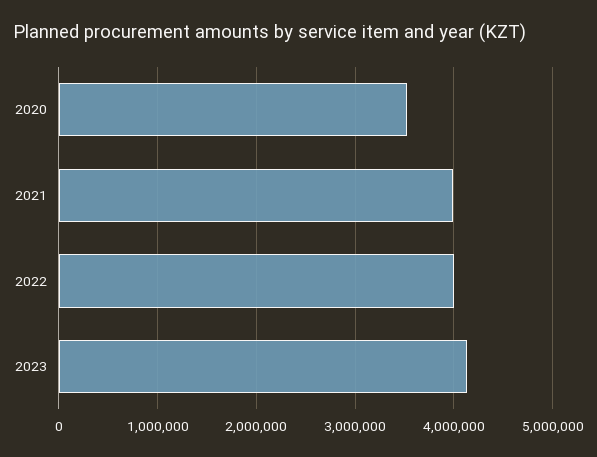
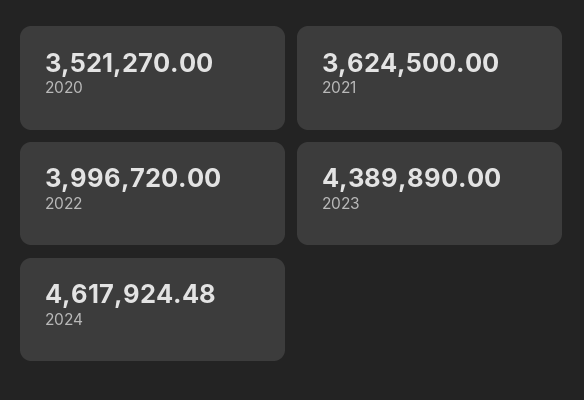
2021: 4000000 -> 3624500
2023: 4100000 -> 4389890
2024: none -> 4617924.48

